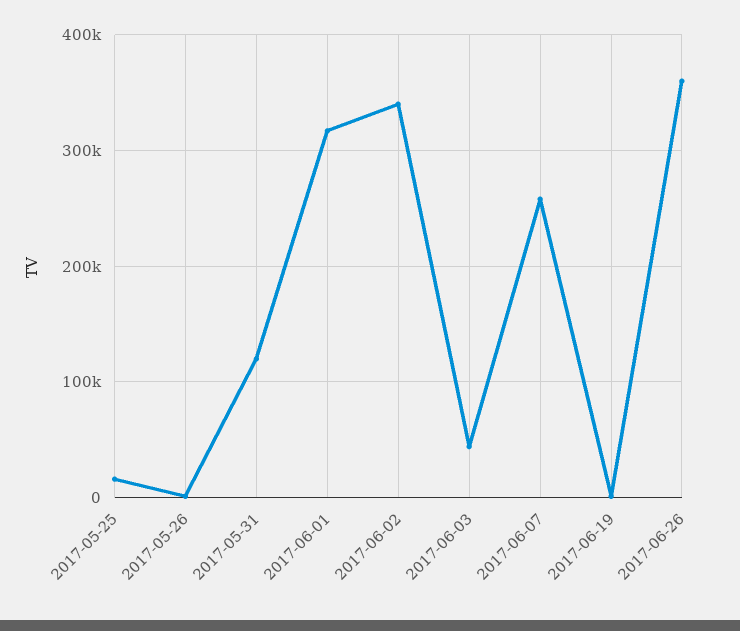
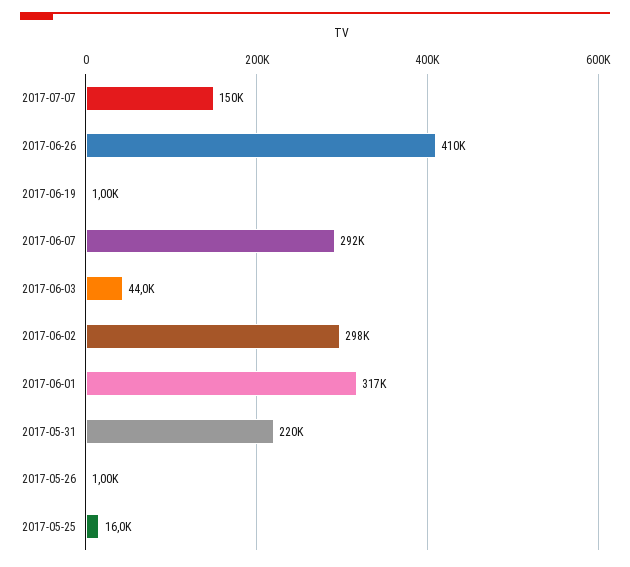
2017-05-31: 120000 -> 220000
2017-06-02: 340000 -> 298000
2017-06-07: 260000 -> 292000
2017-06-26: 360000 -> 410000
2017-07-07: none -> 150000

